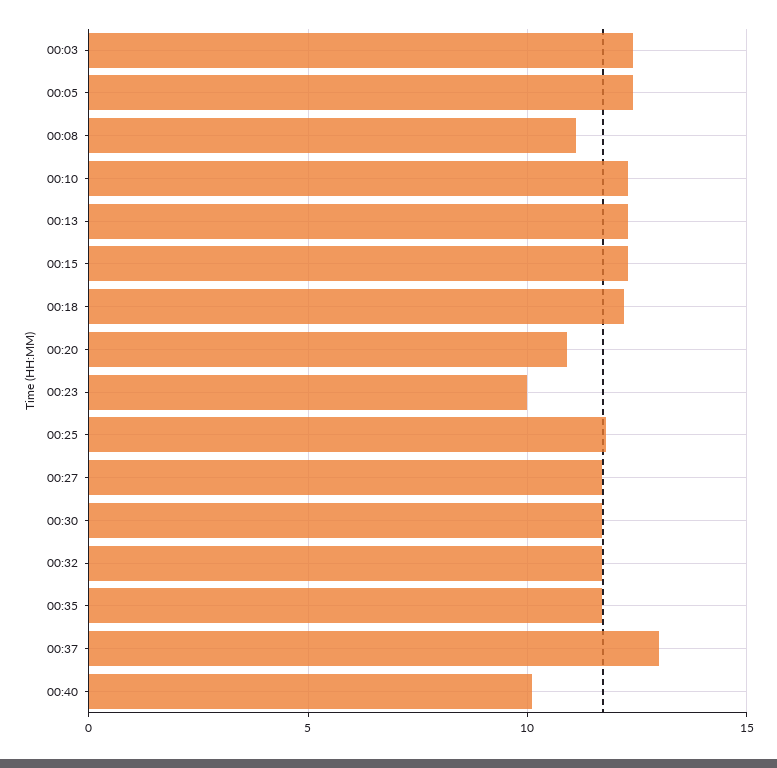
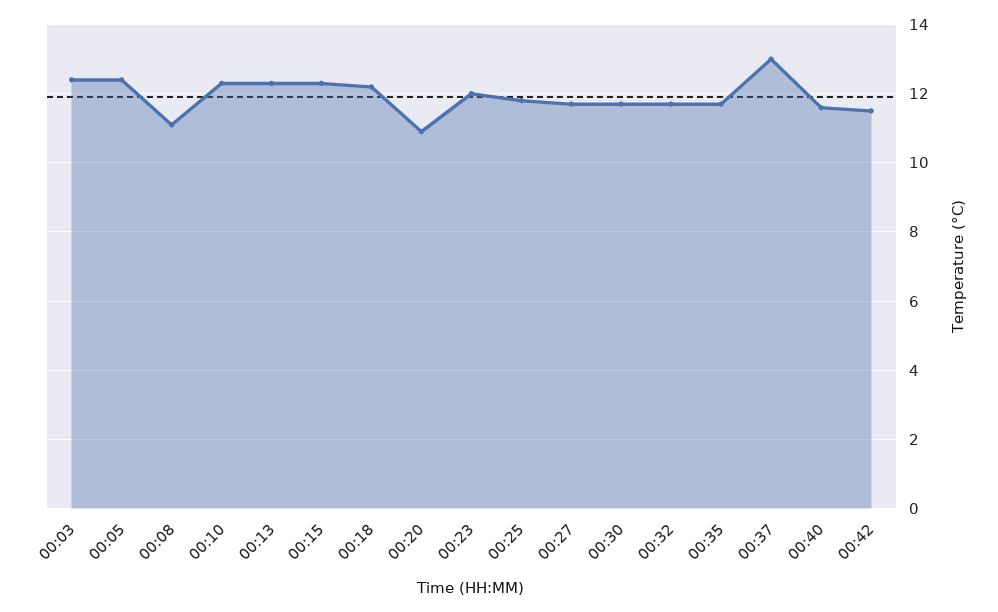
00:23: 10 -> 12
00:40: 10 -> 11.5
00:42: none -> 11.5

